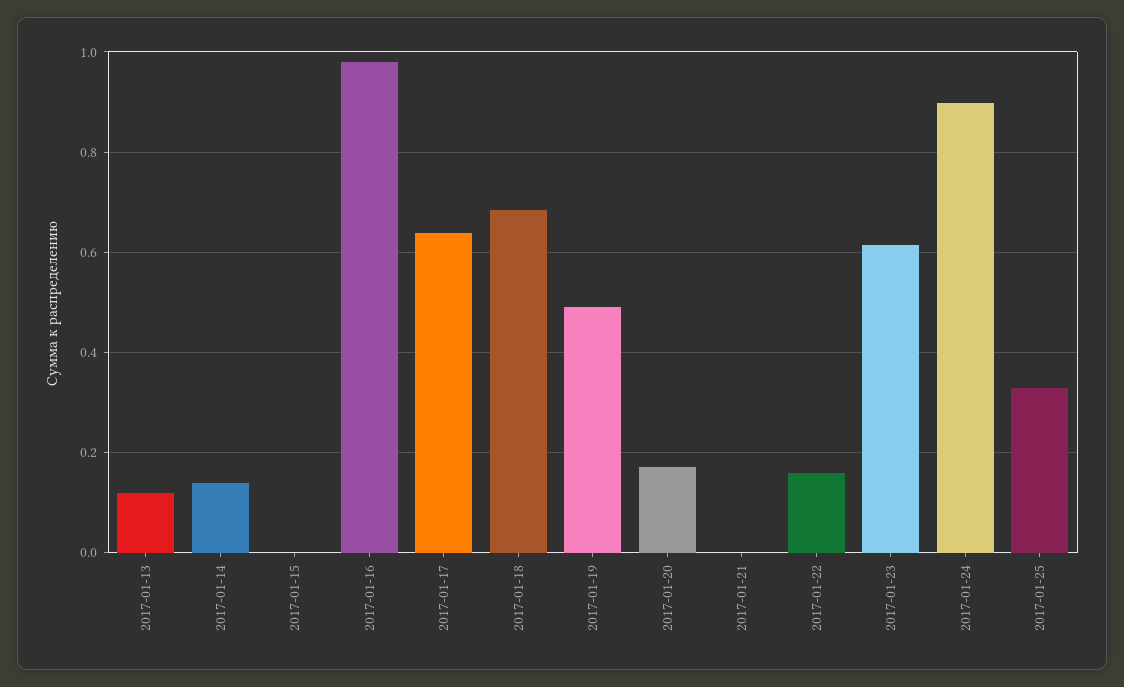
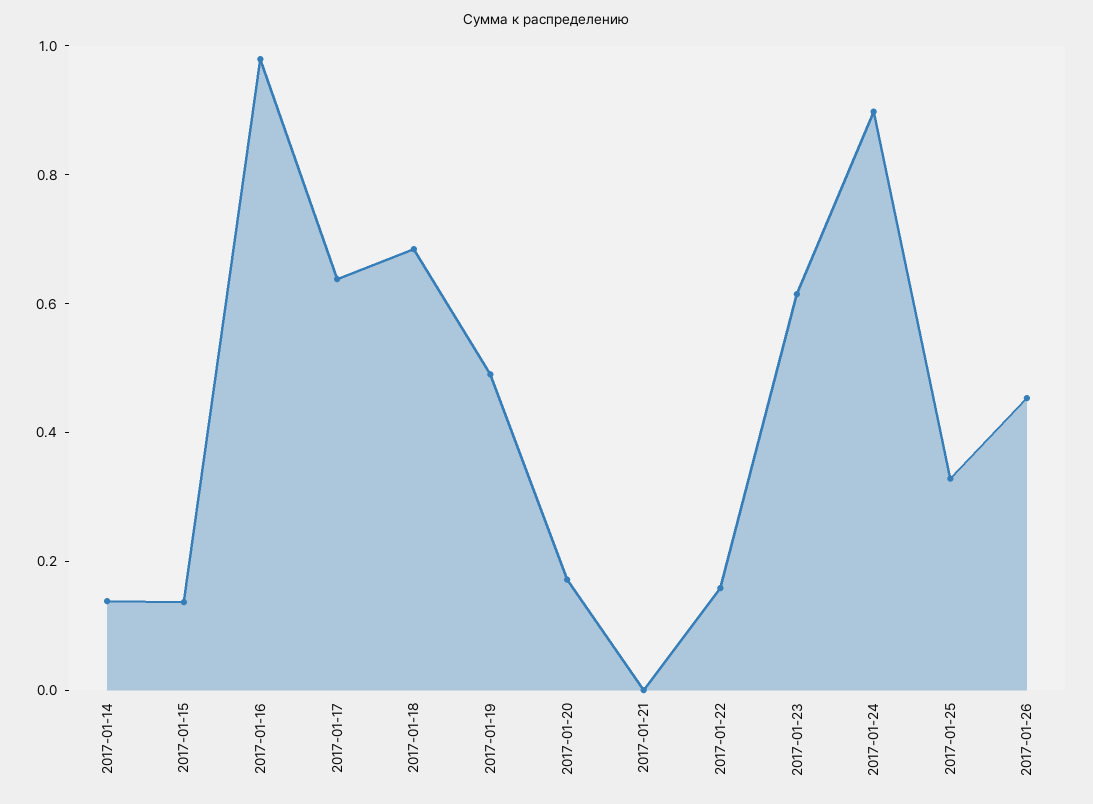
2017-01-13: 0.12 -> none
2017-01-15: 0 -> 0.15
2017-01-26: none -> 0.45

